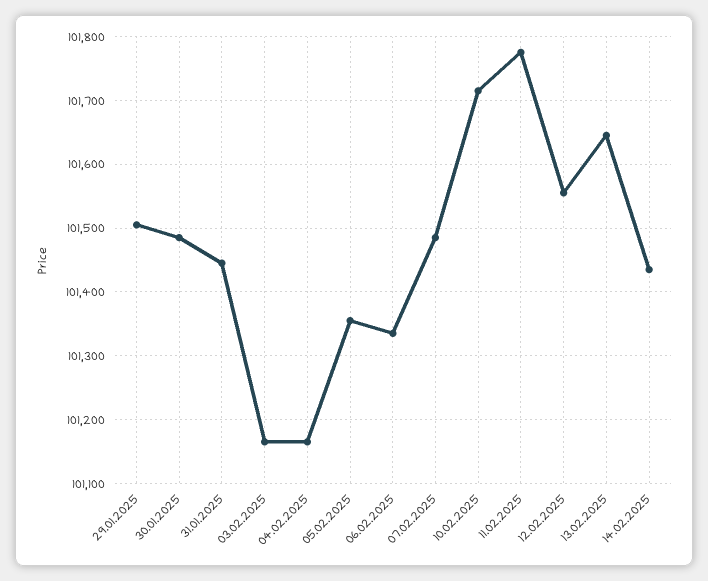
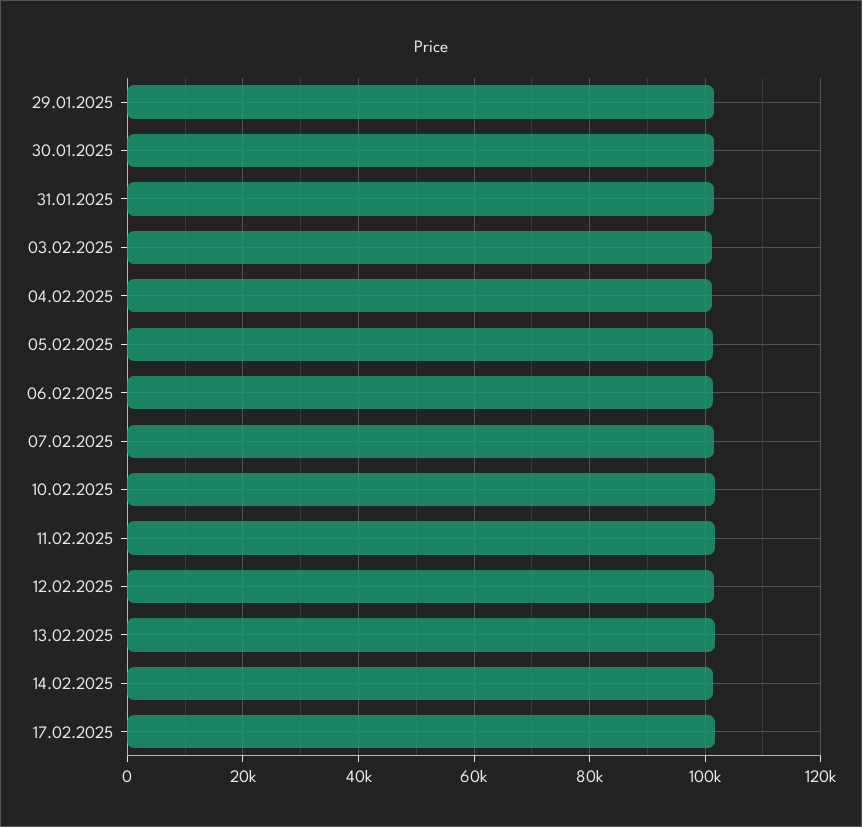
17.02.2025: none -> 102000

